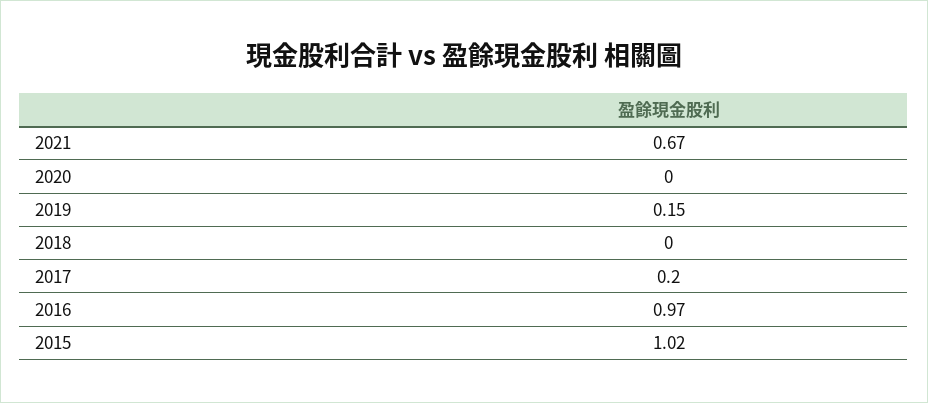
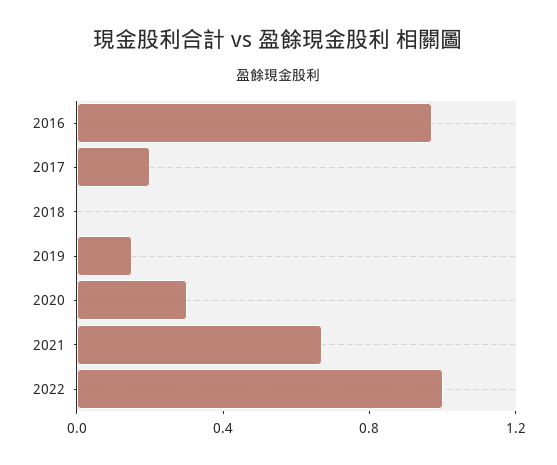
2020: 0 -> 0.3
2015: 1.02 -> none
2022: none -> 1

